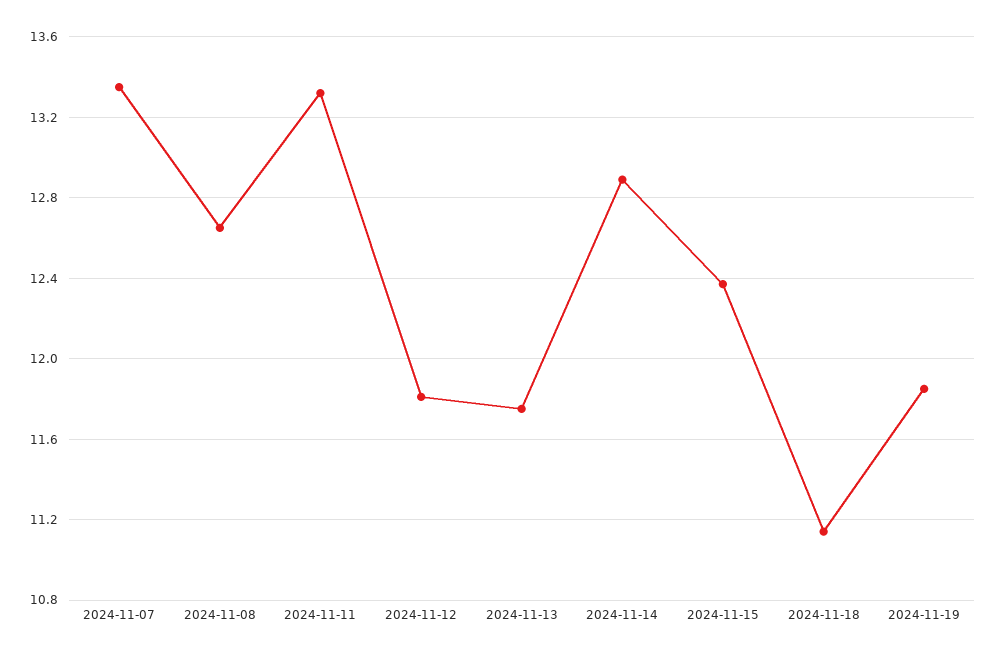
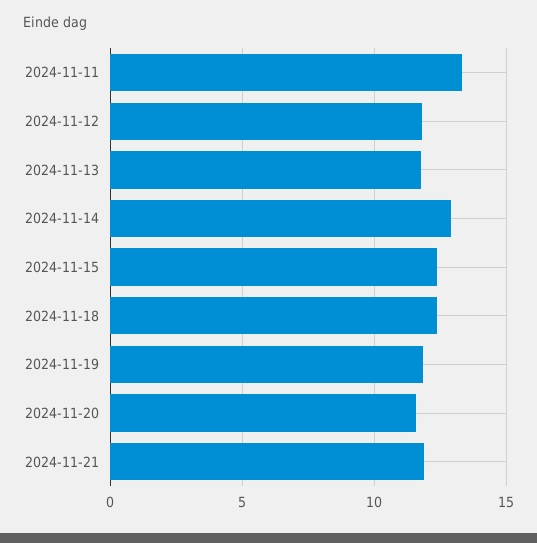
2024-11-07: 13.35 -> none
2024-11-08: 12.65 -> none
2024-11-18: 11.15 -> 12.5
2024-11-20: none -> 11.5
2024-11-21: none -> 12

